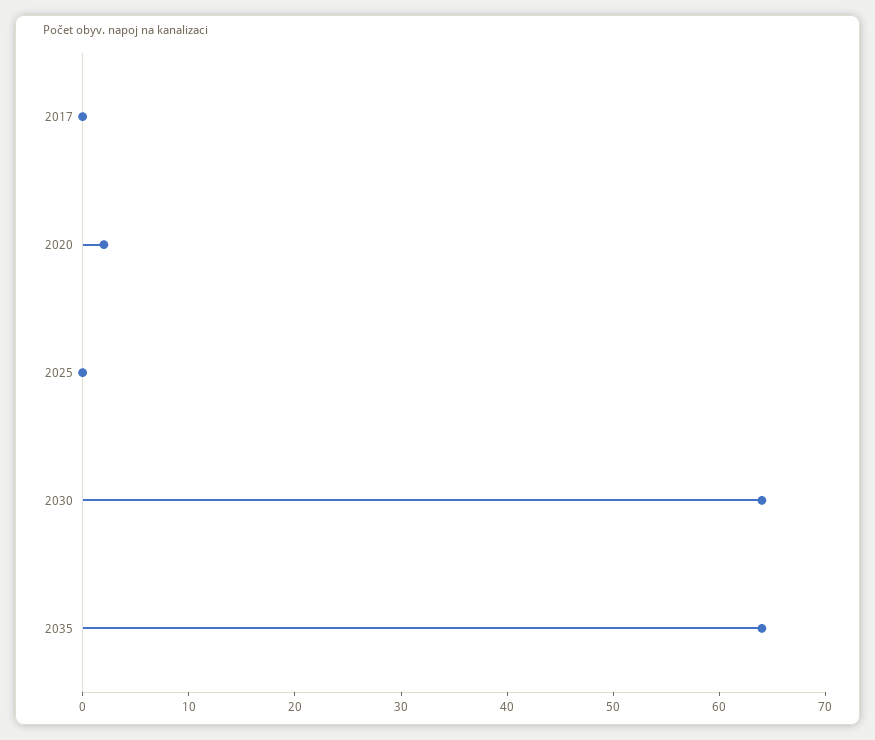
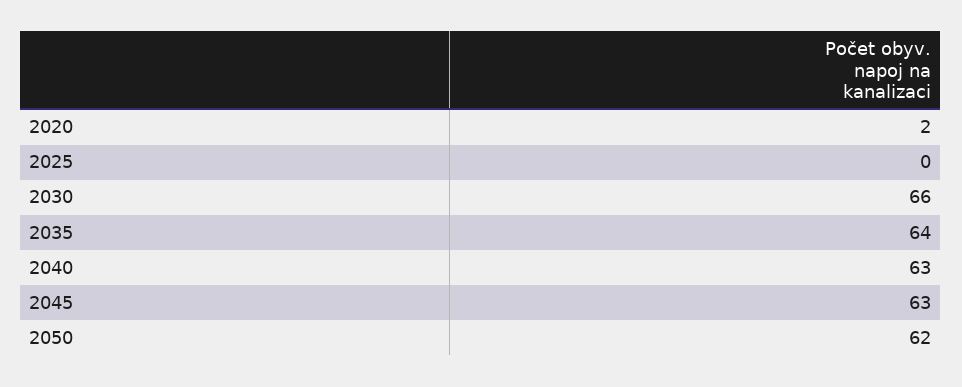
2017: 0 -> none
2030: 64 -> 66
2040: none -> 63
2045: none -> 63
2050: none -> 62

